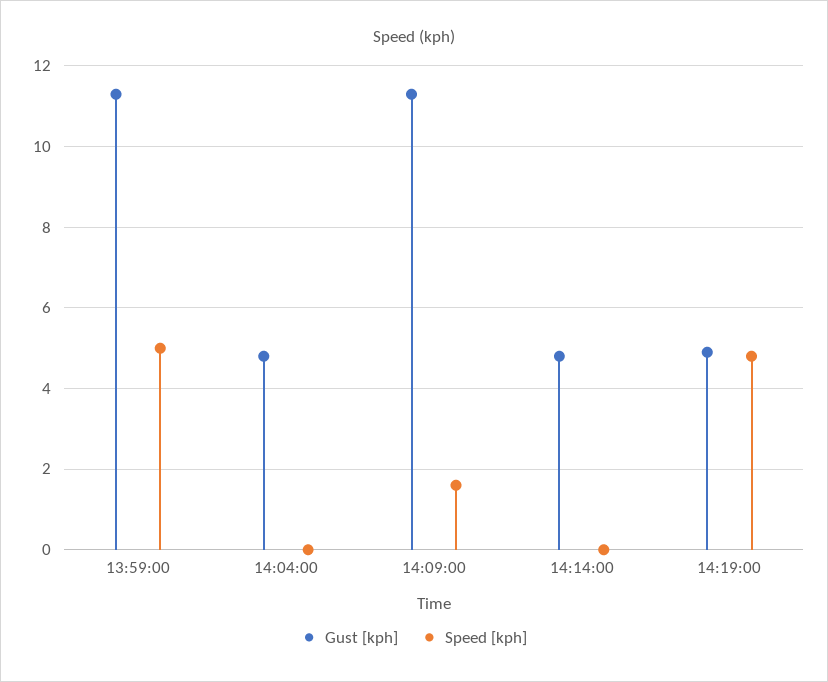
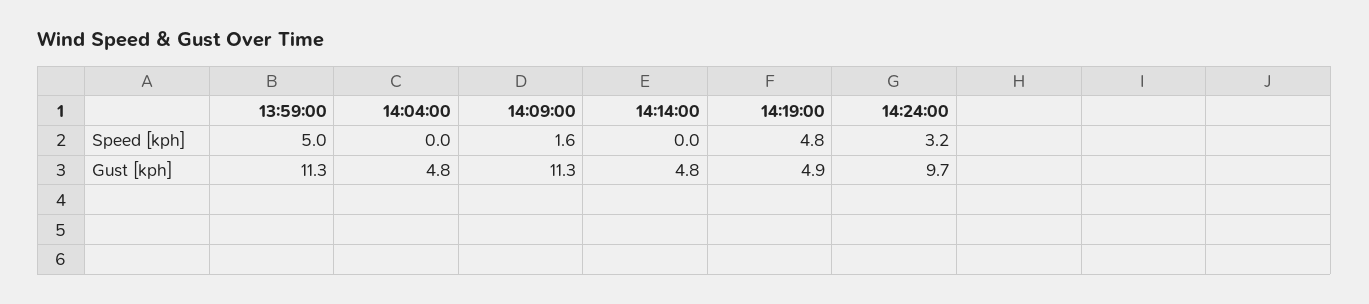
Speed [kph], 14:24:00: none -> 3.2
Gust [kph], 14:24:00: none -> 9.7

